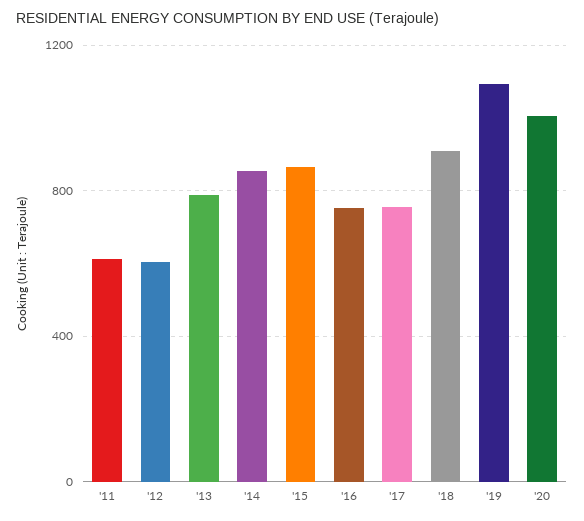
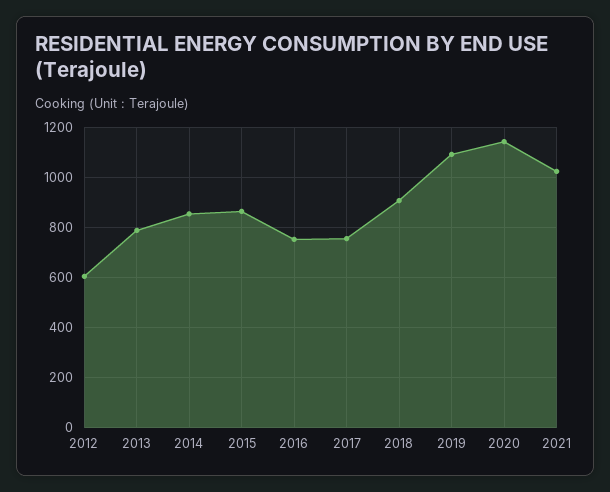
'11: 600 -> none
'20: 1000 -> 1150
2021: none -> 1025

